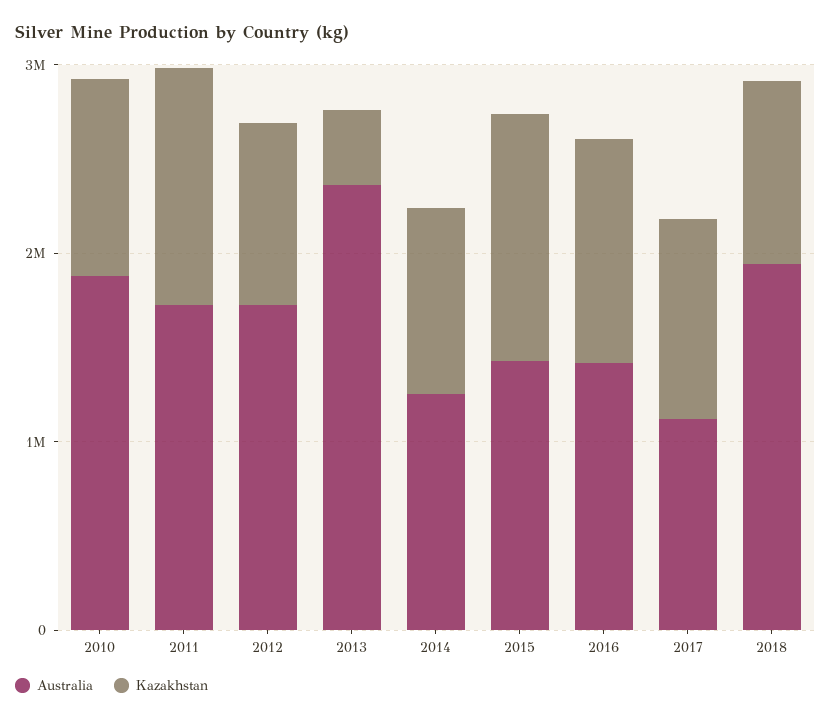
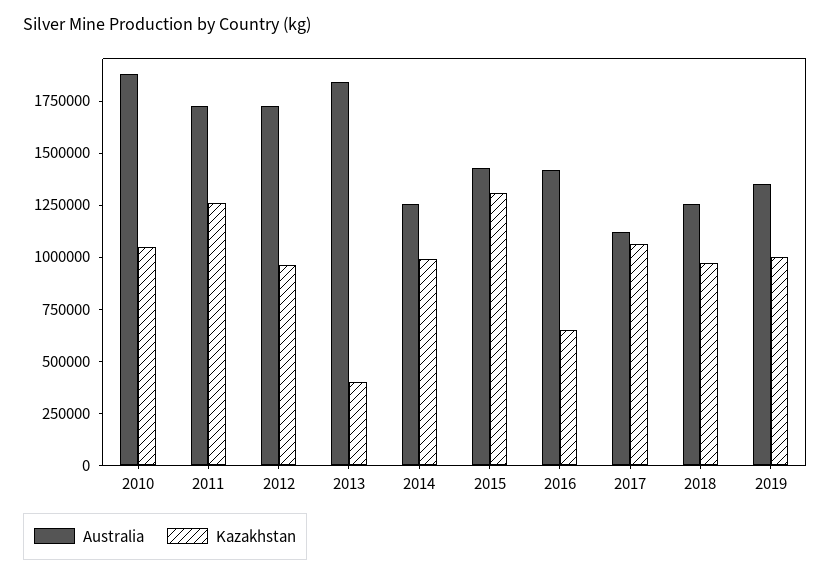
Australia, 2013: 2400000 -> 1850000
Kazakhstan, 2016: 1200000 -> 650000
Australia, 2018: 2000000 -> 1250000
Australia, 2019: none -> 1350000
Kazakhstan, 2019: none -> 1000000

